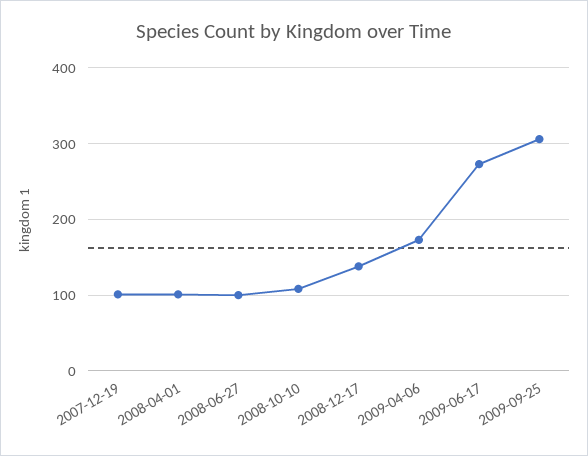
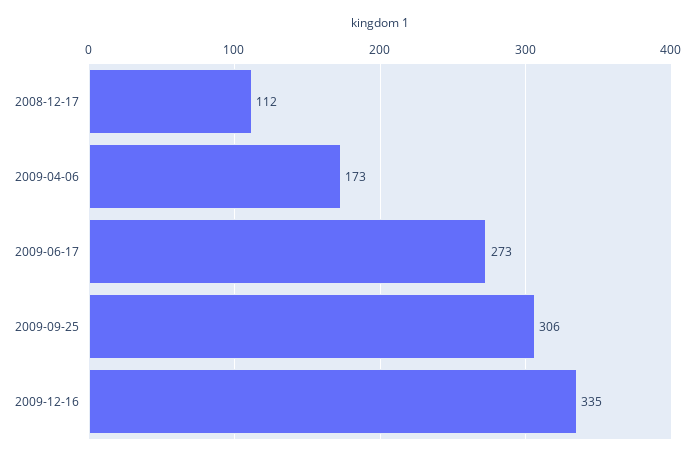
2007-12-19: 100 -> none
2008-04-01: 100 -> none
2008-06-27: 100 -> none
2008-10-10: 110 -> none
2008-12-17: 140 -> 112
2009-12-16: none -> 335

